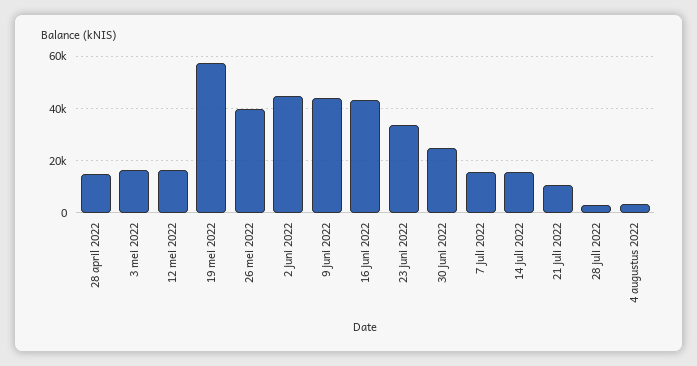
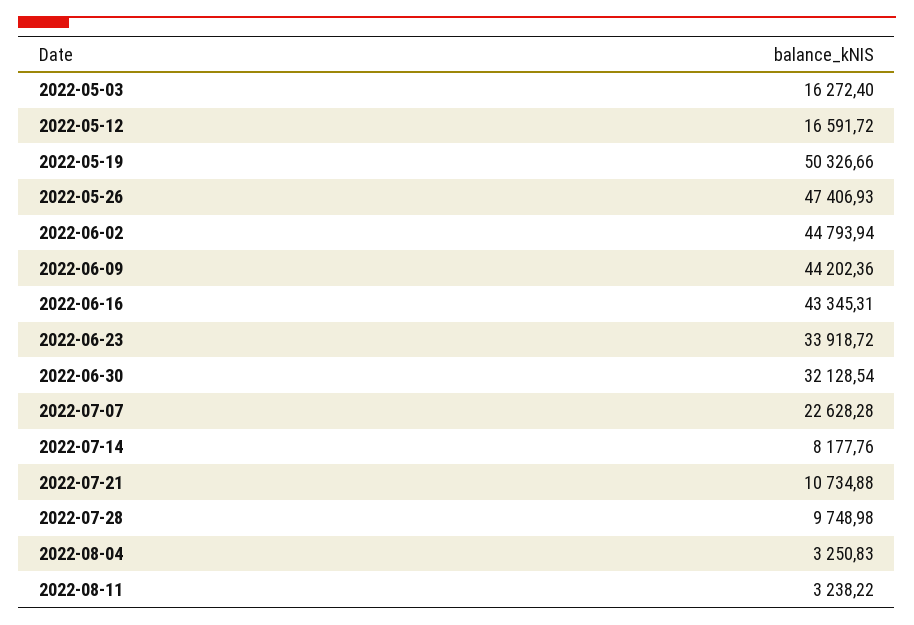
28 april 2022: 15000 -> none
19 mei 2022: 57500 -> 50326.66
26 mei 2022: 40000 -> 47406.93
30 juni 2022: 25000 -> 32128.54
7 juli 2022: 15000 -> 22628.28
14 juli 2022: 15000 -> 8177.76
28 juli 2022: 2500 -> 9748.98
2022-08-11: none -> 3238.22

